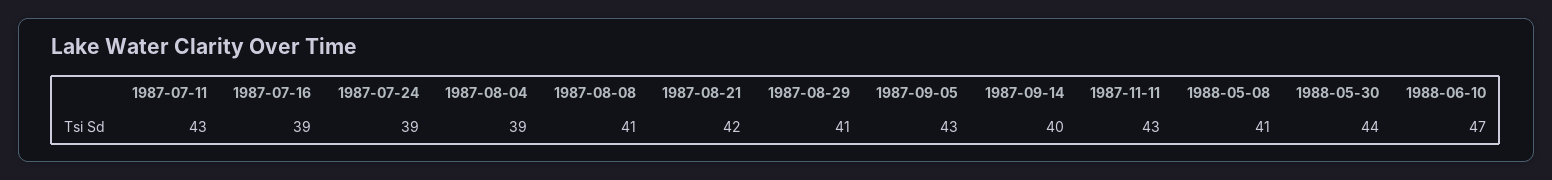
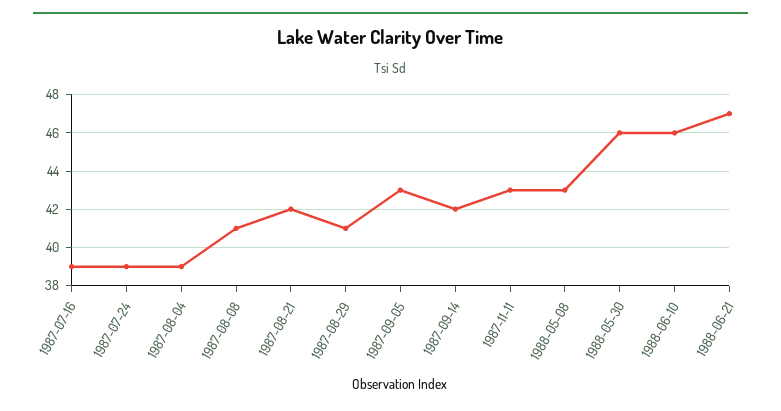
1987-07-11: 43 -> none
1987-09-14: 40 -> 42
1988-05-08: 41 -> 43
1988-05-30: 44 -> 46
1988-06-10: 47 -> 46
1988-06-21: none -> 47

